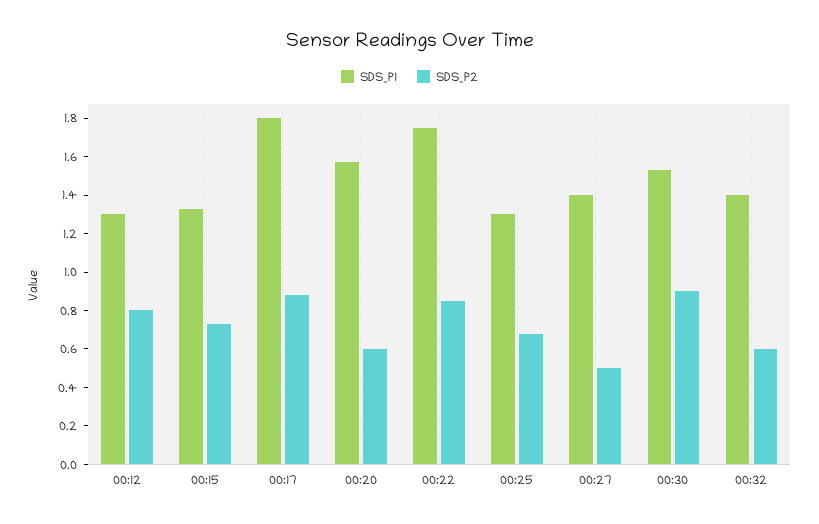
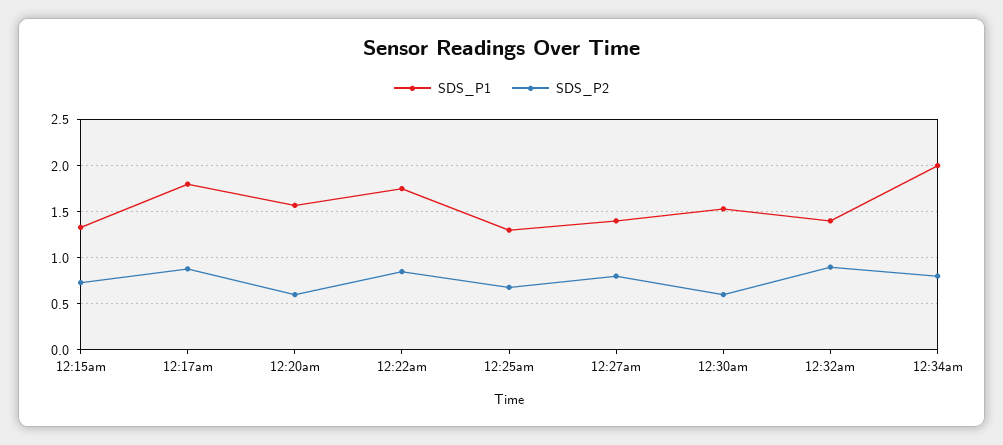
SDS_P1, 00:12: 1.3 -> none
SDS_P2, 00:12: 0.8 -> none
SDS_P2, 00:27: 0.5 -> 0.8
SDS_P2, 00:30: 0.9 -> 0.6
SDS_P2, 00:32: 0.6 -> 0.9
SDS_P1, 12:34am: none -> 2
SDS_P2, 12:34am: none -> 0.8

